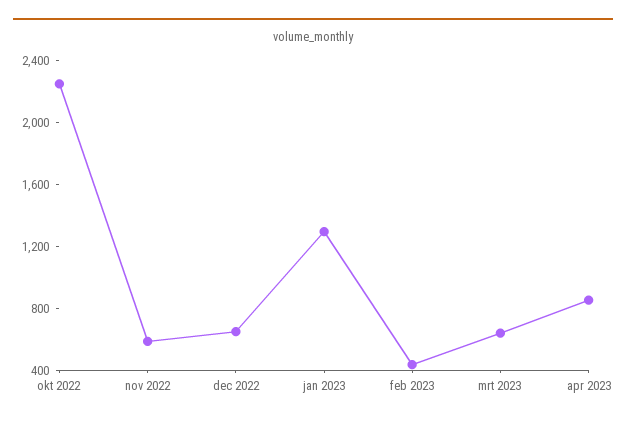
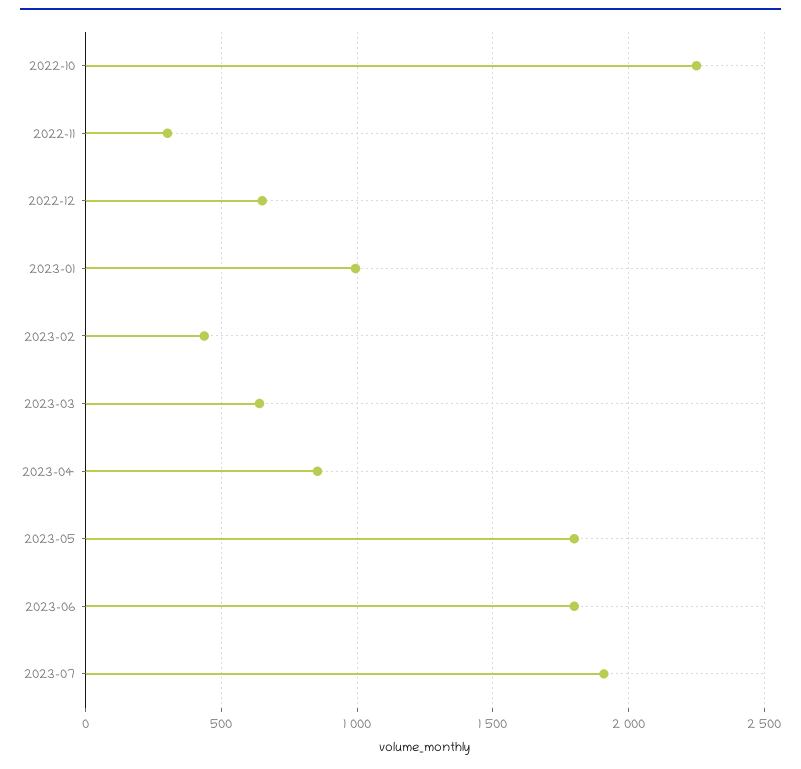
nov 2022: 600 -> 300
jan 2023: 1300 -> 1000
2023-05: none -> 1800
2023-06: none -> 1800
2023-07: none -> 1900

